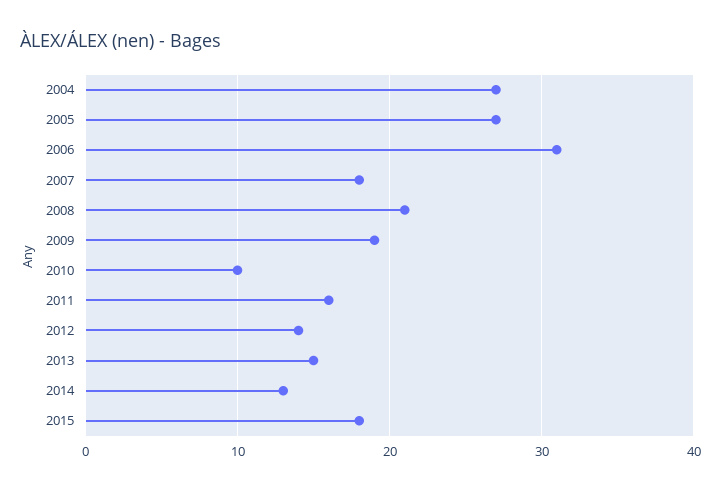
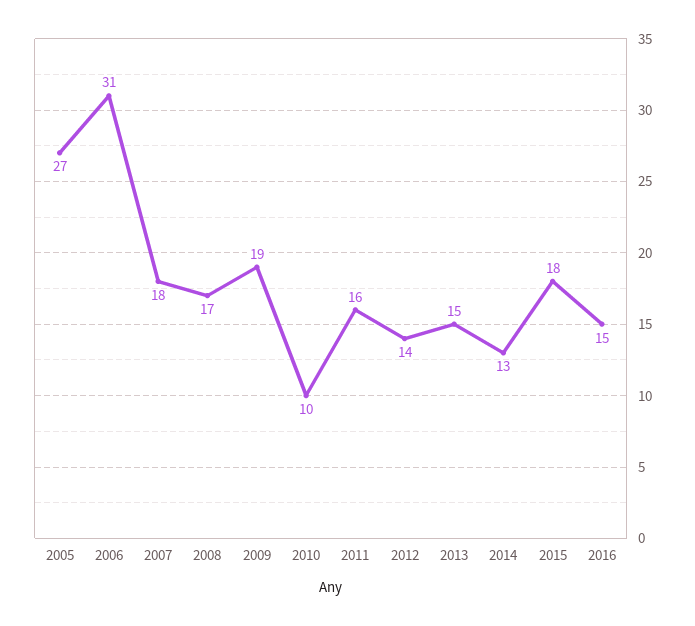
2004: 27 -> none
2008: 21 -> 17
2016: none -> 15

